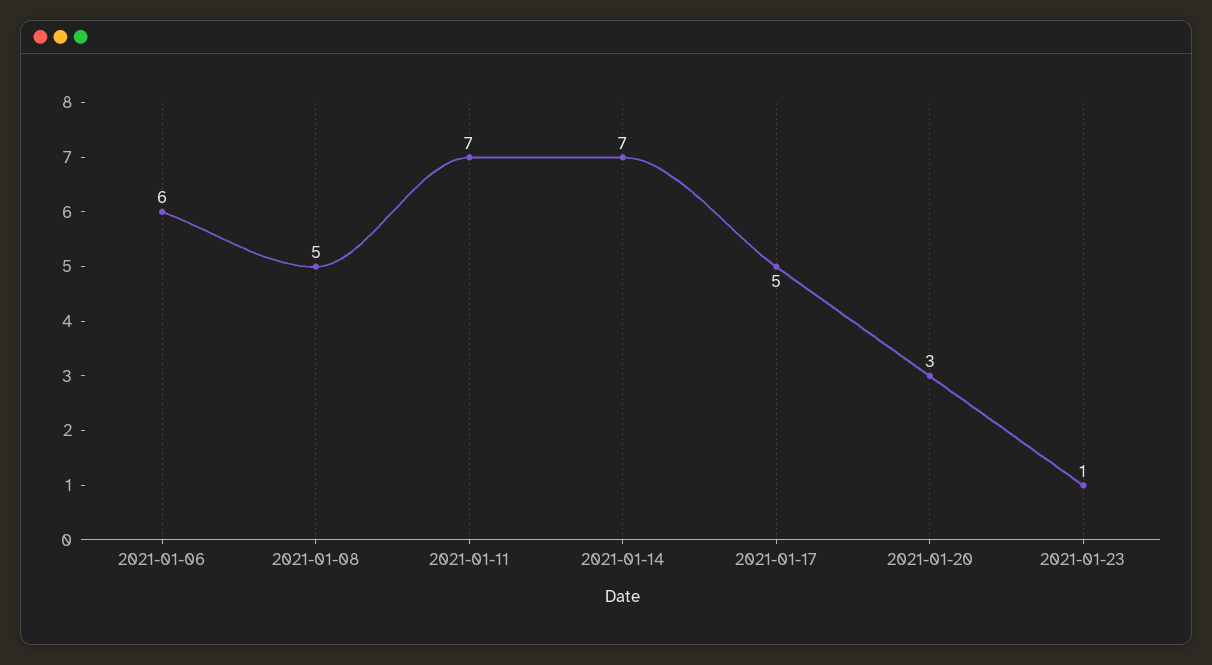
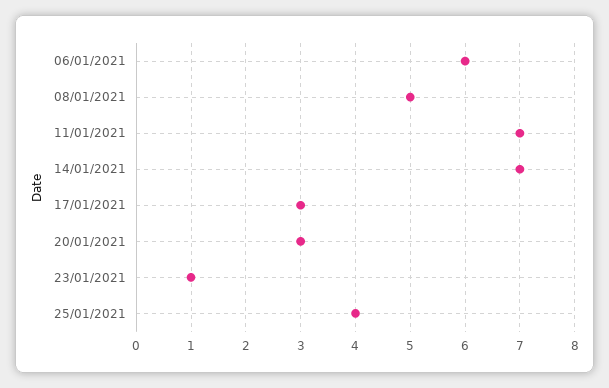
2021-01-17: 5 -> 3
25/01/2021: none -> 4

